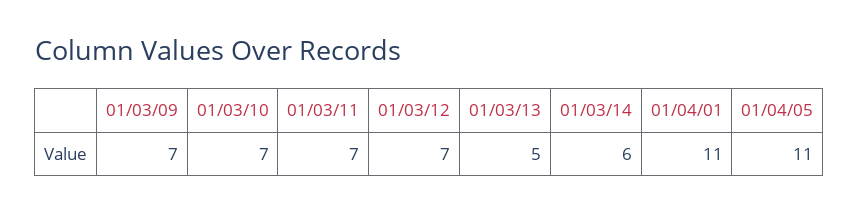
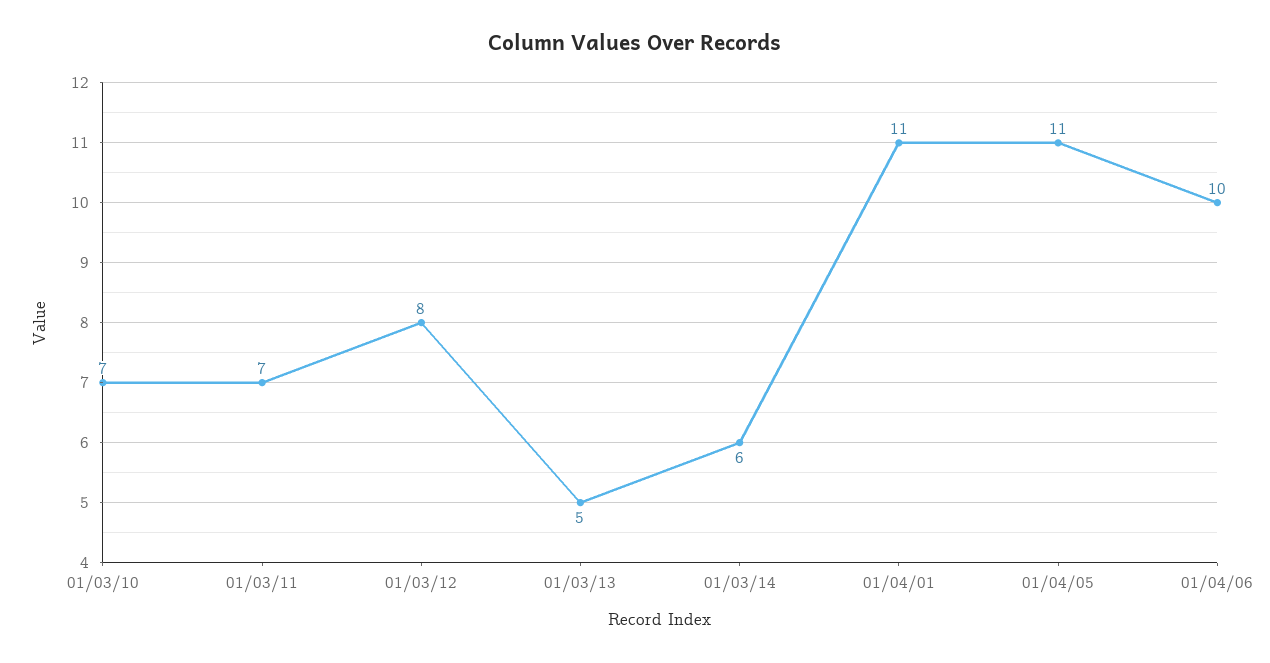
01/03/09: 7 -> none
01/03/12: 7 -> 8
01/04/06: none -> 10

